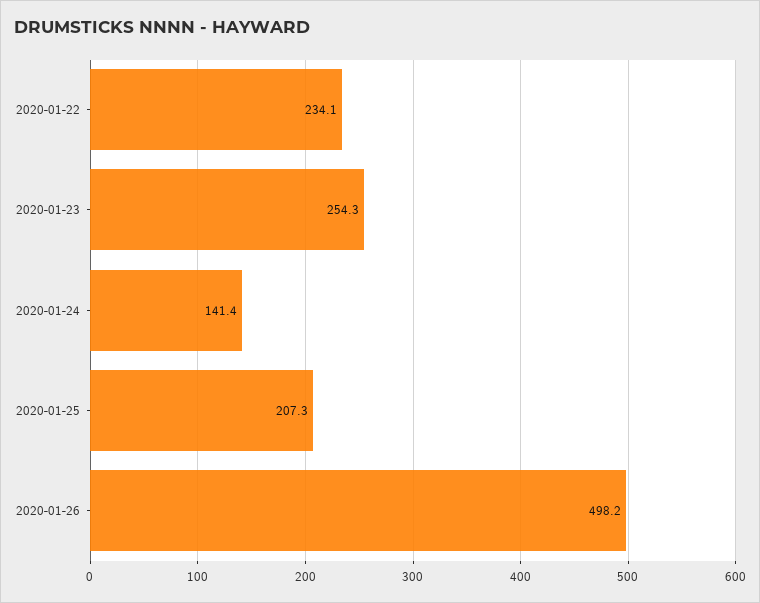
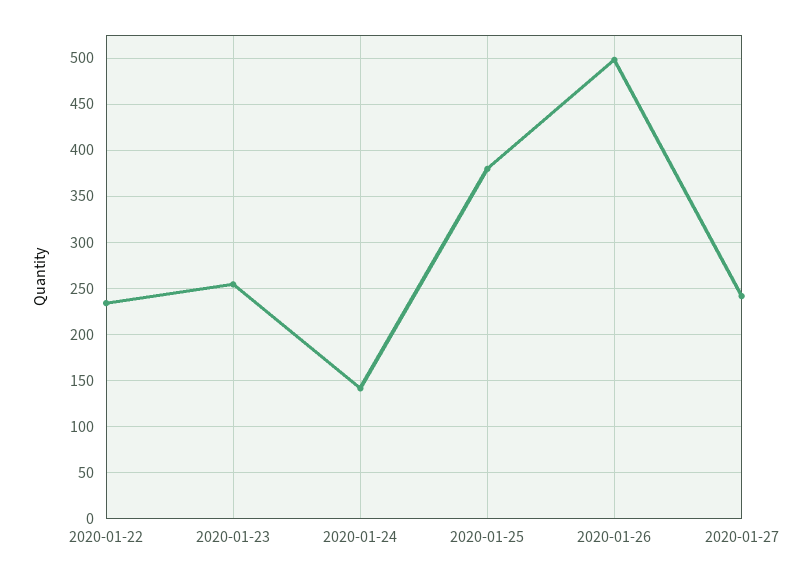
2020-01-25: 207.3 -> 380
2020-01-27: none -> 240

